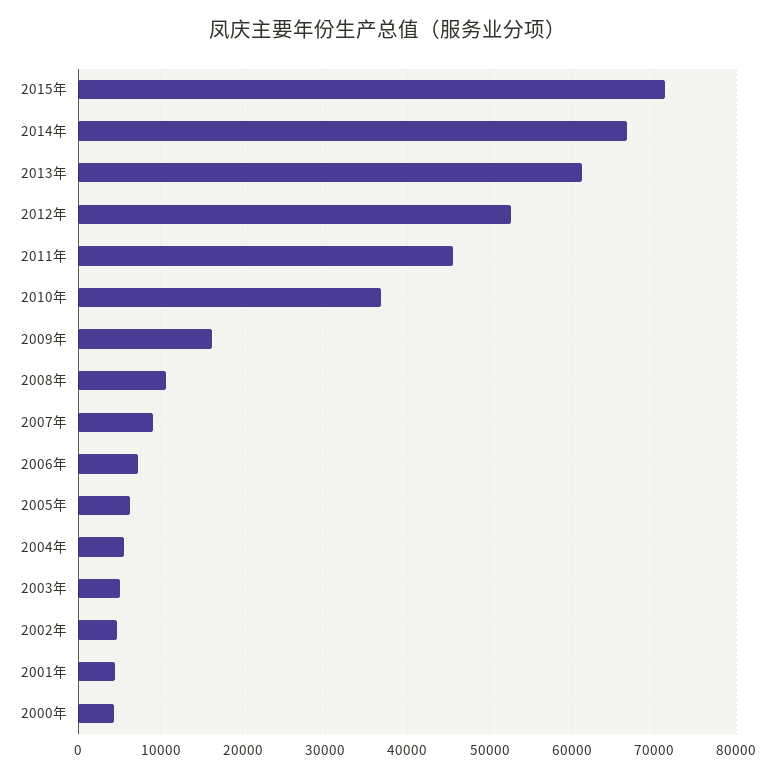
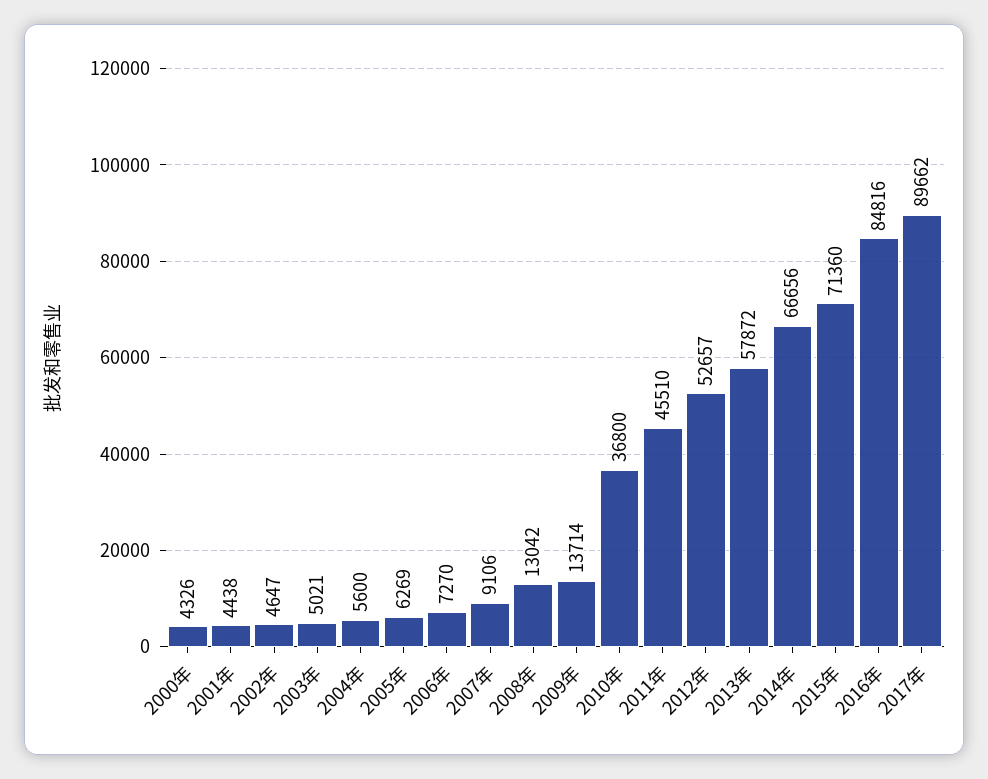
2013年: 61000 -> 57872
2009年: 16000 -> 13714
2008年: 11000 -> 13042
2016年: none -> 84816
2017年: none -> 89662

